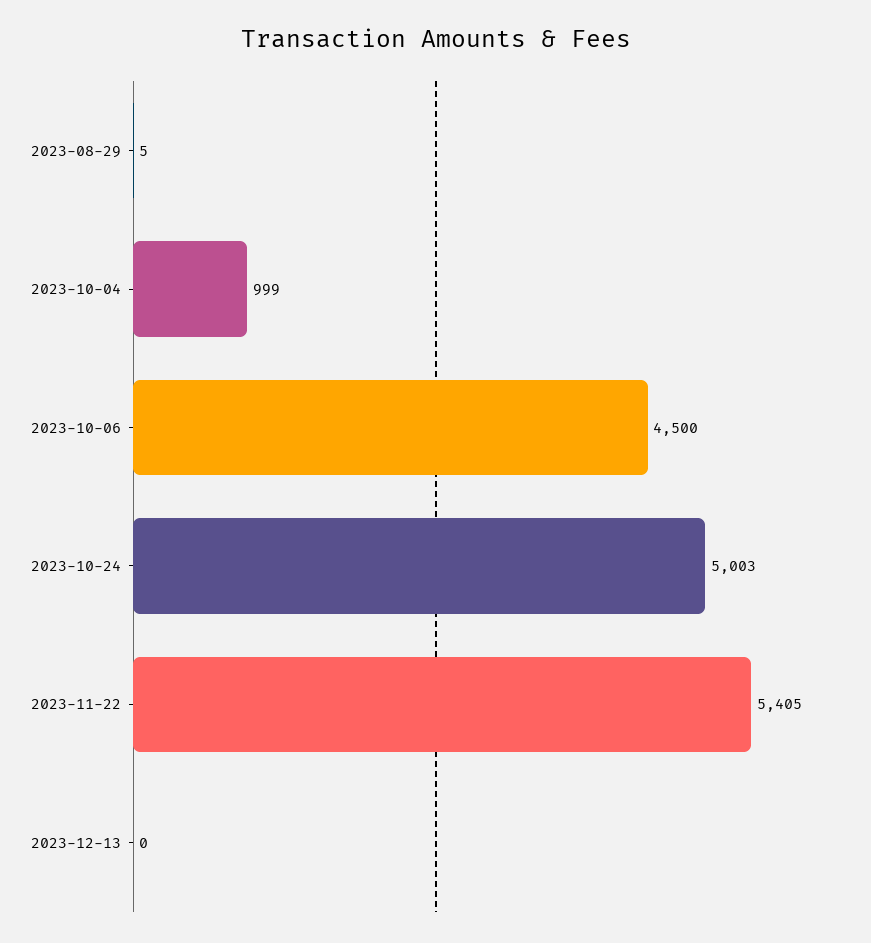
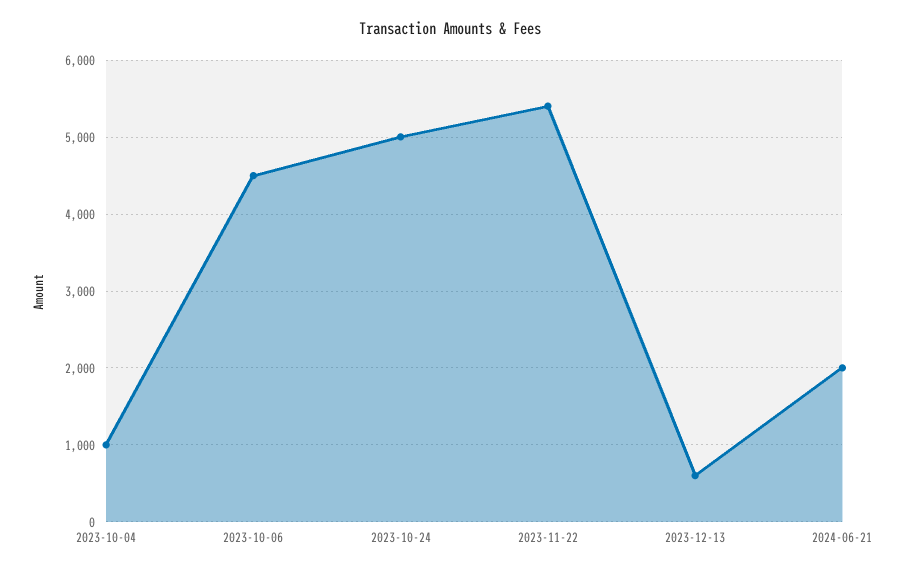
2023-08-29: 5 -> none
2023-12-13: 0 -> 600
2024-06-21: none -> 2000

